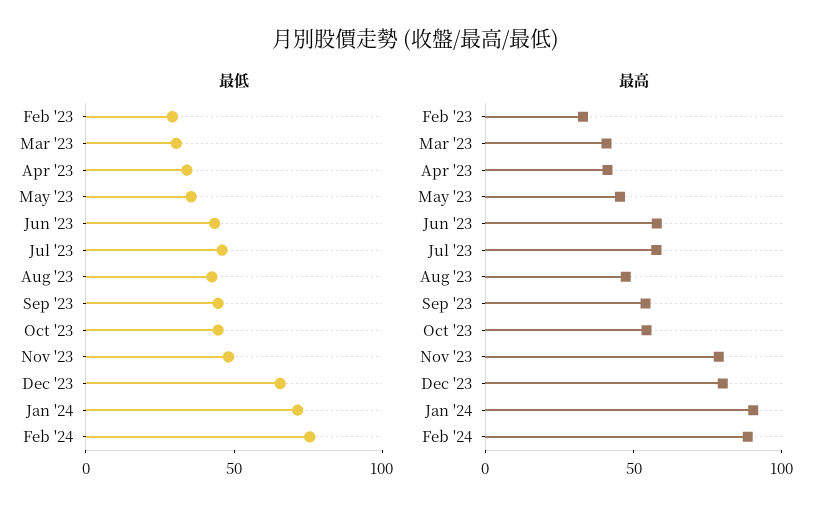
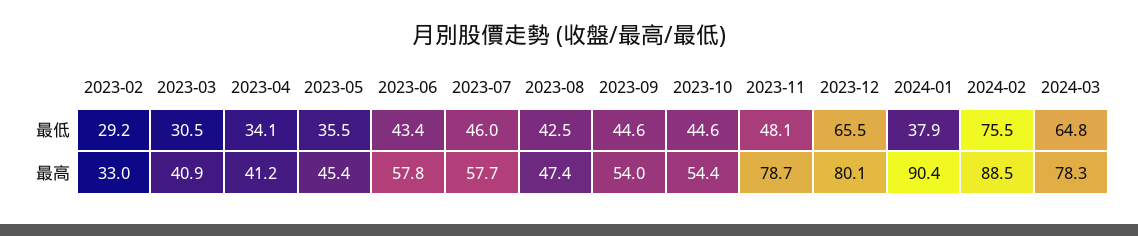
最低, Jan '24: 70 -> 37.9
最低, 2024-03: none -> 64.8
最高, 2024-03: none -> 78.3

